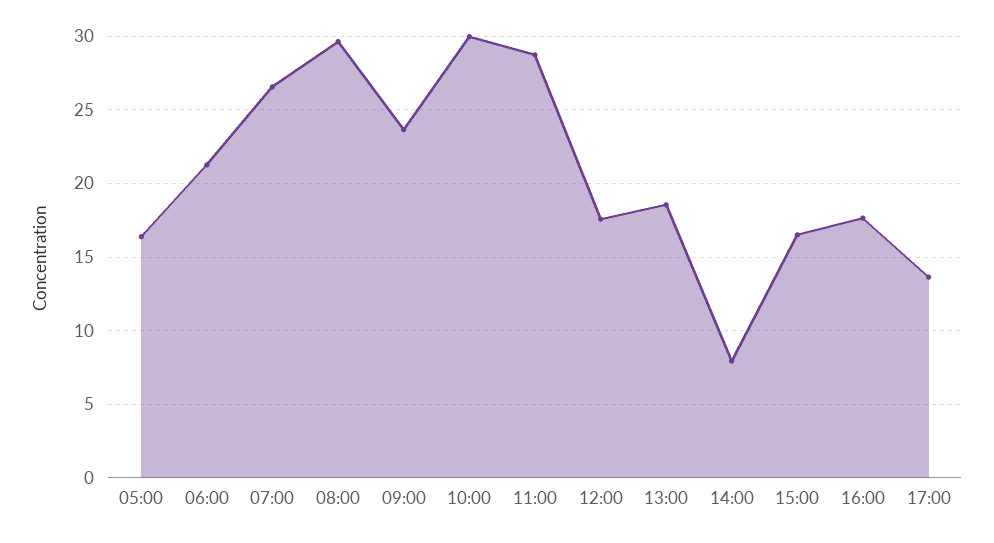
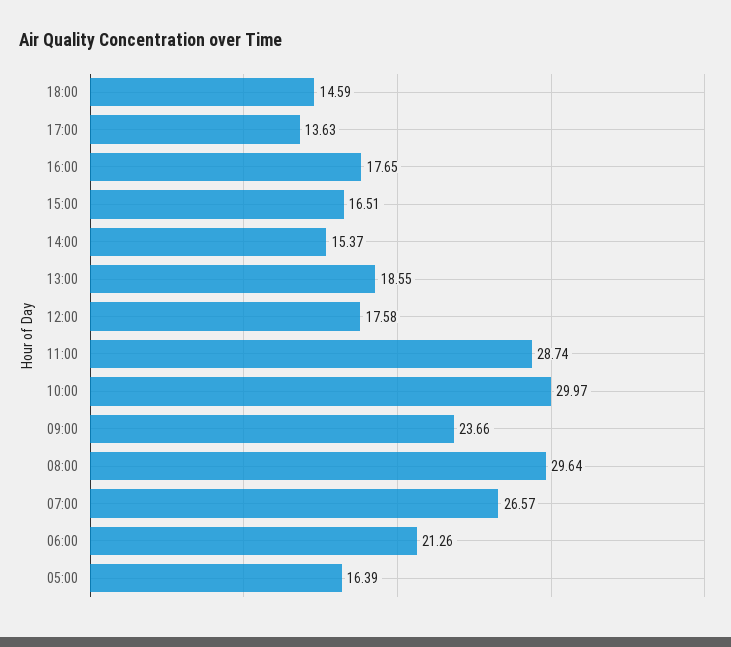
14:00: 8 -> 15.37
18:00: none -> 14.59

